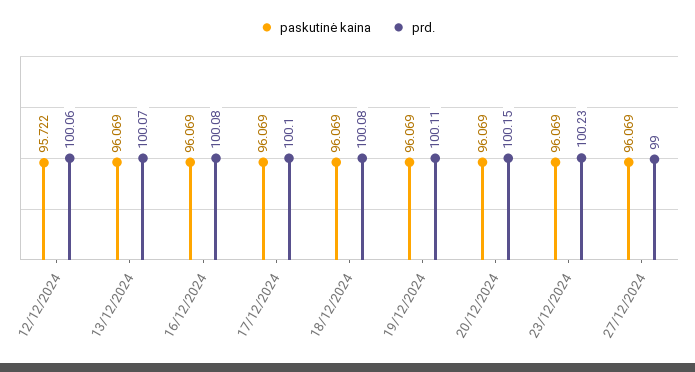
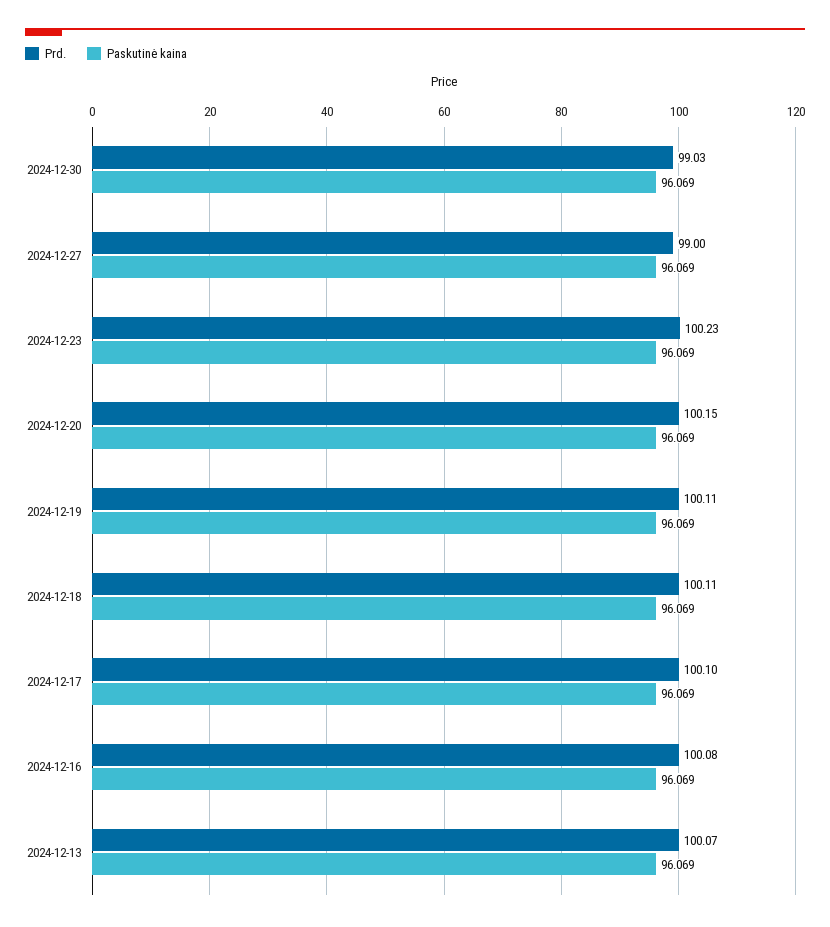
paskutinė kaina, 12/12/2024: 95.722 -> none
prd., 12/12/2024: 100.06 -> none
prd., 18/12/2024: 100.08 -> 100.11
prd., 2024-12-30: none -> 99.03
paskutinė kaina, 2024-12-30: none -> 96.069

